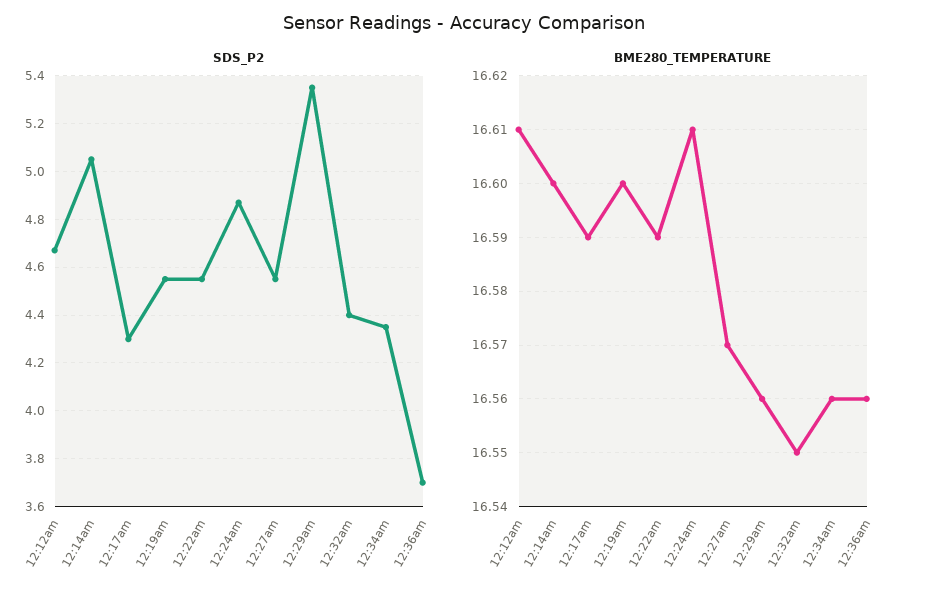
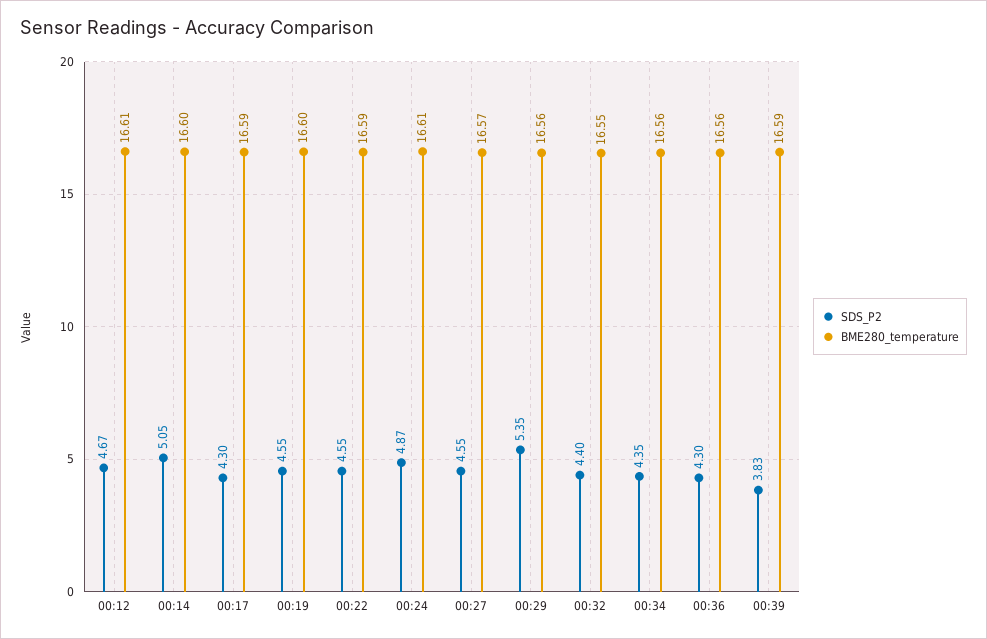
SDS_P2, 12:36am: 3.7 -> 4.3
SDS_P2, 00:39: none -> 3.83
BME280_TEMPERATURE, 00:39: none -> 16.59

